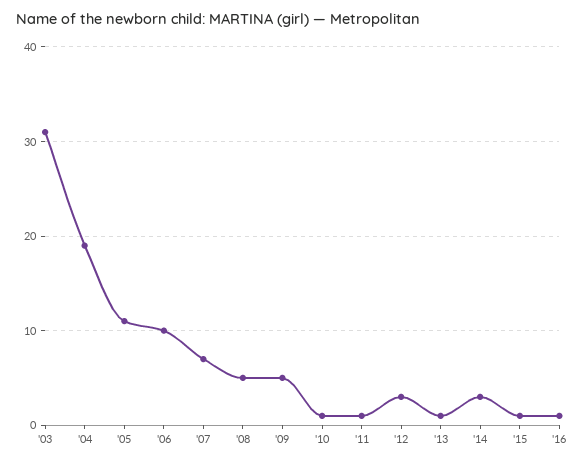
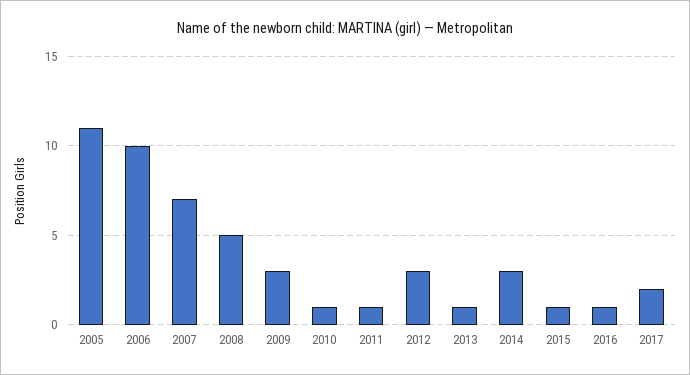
'03: 31 -> none
'04: 19 -> none
'09: 5 -> 3
2017: none -> 2

